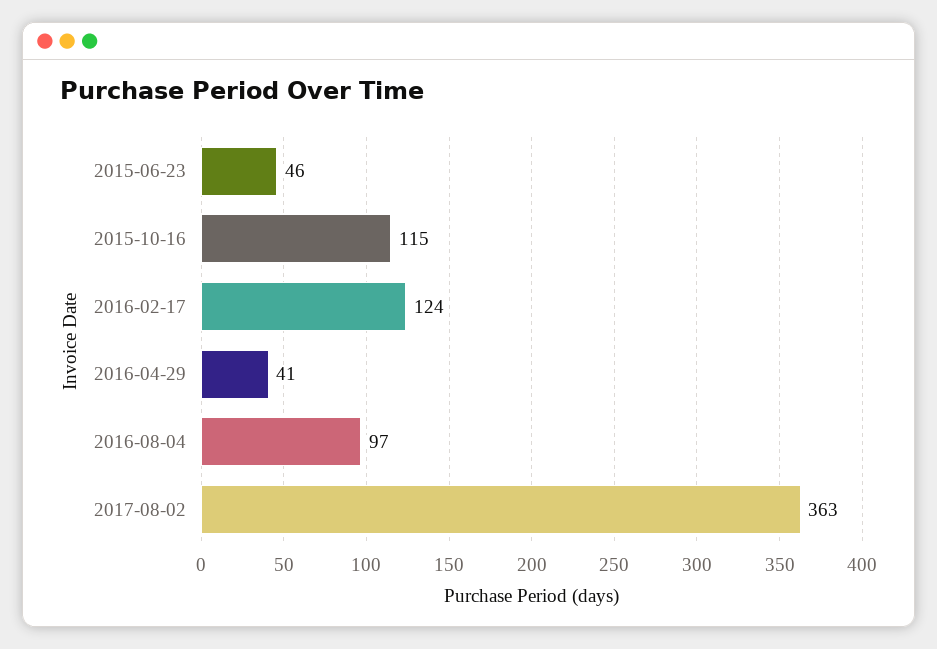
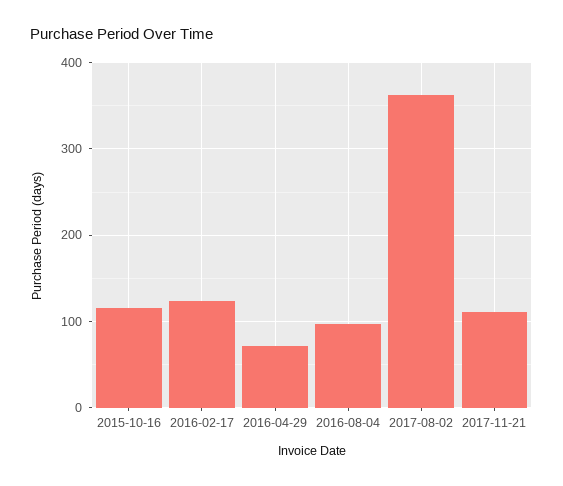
2015-06-23: 46 -> none
2016-04-29: 41 -> 70
2017-11-21: none -> 110

